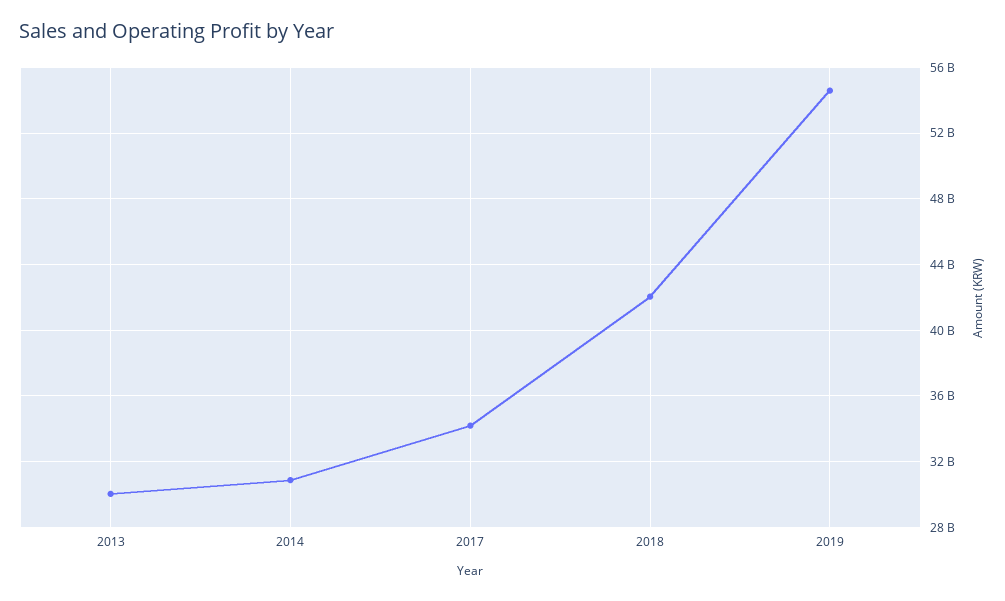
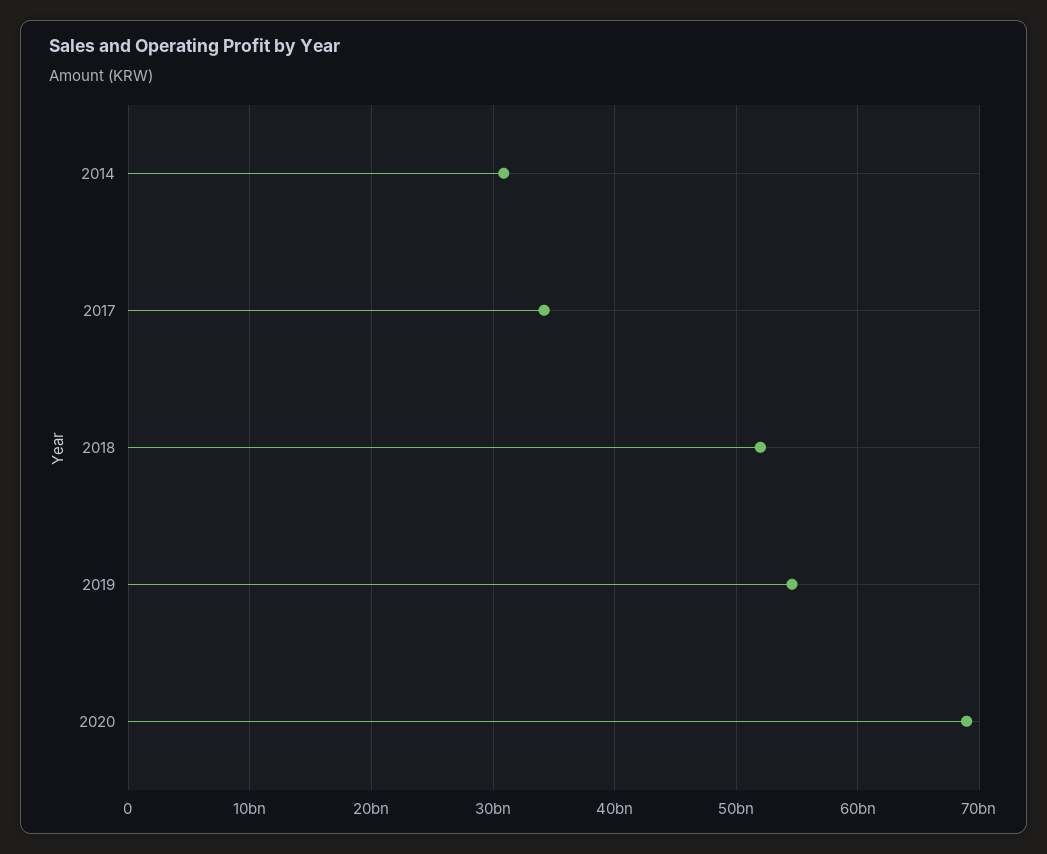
2013: 30000000000 -> none
2018: 42000000000 -> 52000000000
2020: none -> 69000000000

